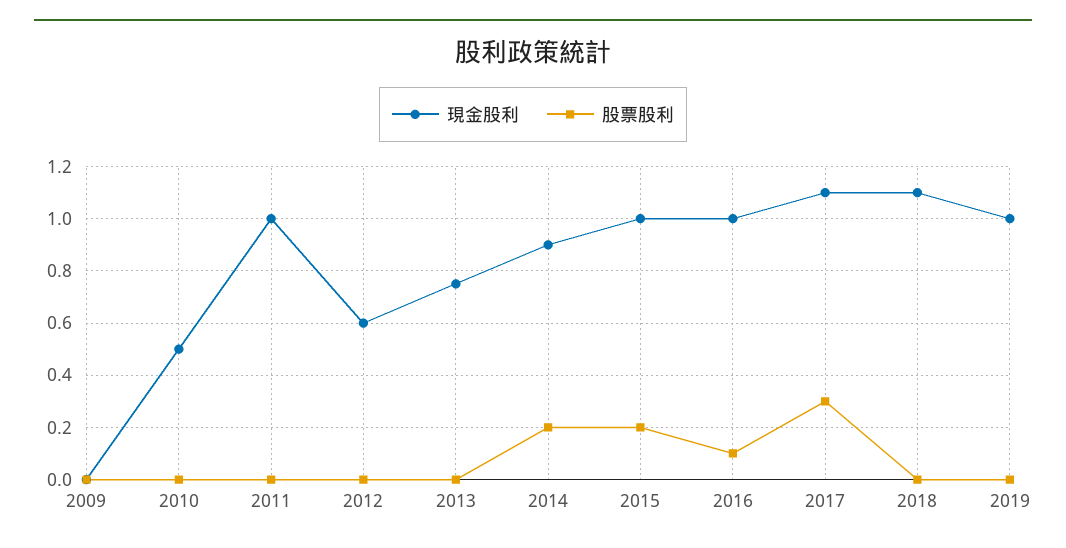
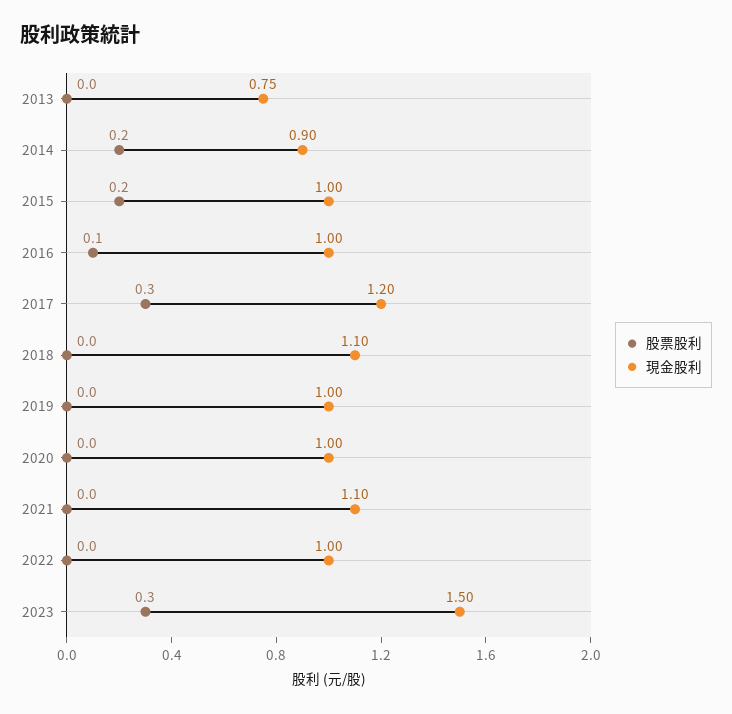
現金股利, 2009: 0 -> none
股票股利, 2009: 0 -> none
現金股利, 2010: 0.5 -> none
股票股利, 2010: 0 -> none
現金股利, 2011: 1 -> none
股票股利, 2011: 0 -> none
現金股利, 2012: 0.6 -> none
股票股利, 2012: 0 -> none
現金股利, 2017: 1.1 -> 1.2
股票股利, 2020: none -> 0
現金股利, 2020: none -> 1
股票股利, 2021: none -> 0
現金股利, 2021: none -> 1.1
股票股利, 2022: none -> 0
現金股利, 2022: none -> 1
股票股利, 2023: none -> 0.3
現金股利, 2023: none -> 1.5

